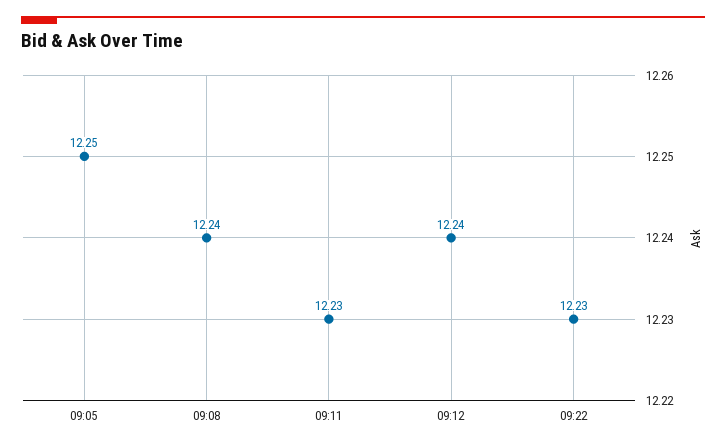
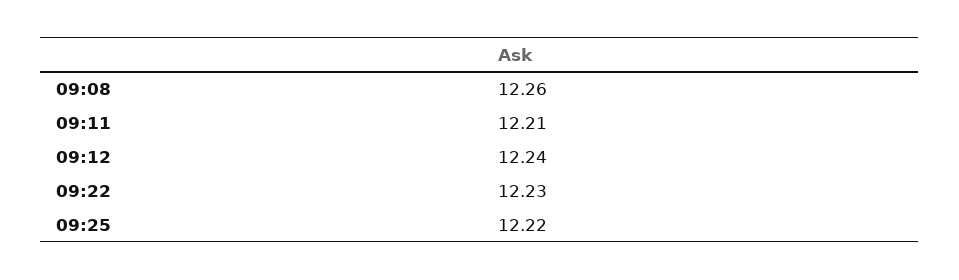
09:05: 12.25 -> none
09:08: 12.24 -> 12.26
09:11: 12.23 -> 12.21
09:25: none -> 12.22

